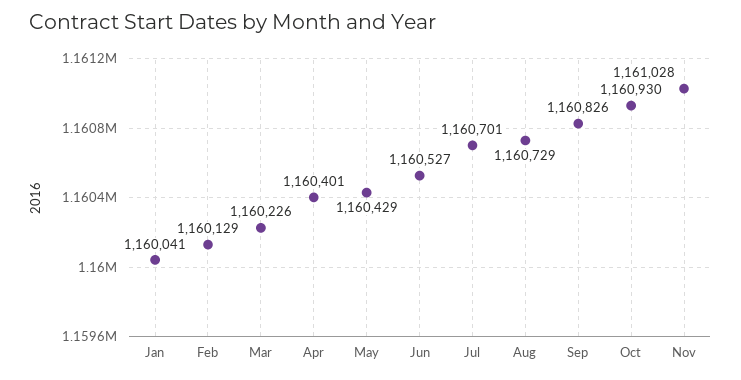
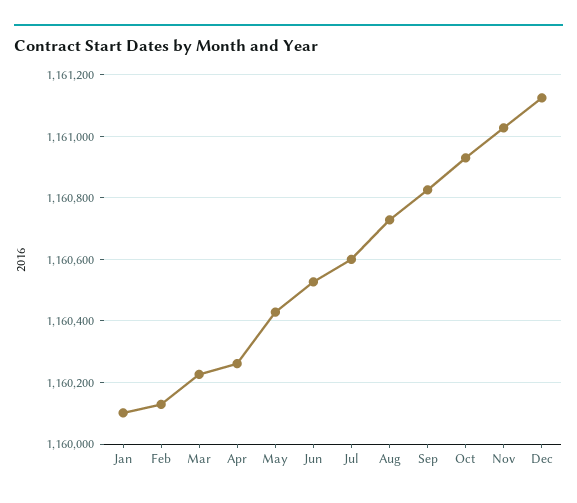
Jan: 1160041 -> 1160100
Apr: 1160401 -> 1160260
Jul: 1160701 -> 1160600
Dec: none -> 1161120

